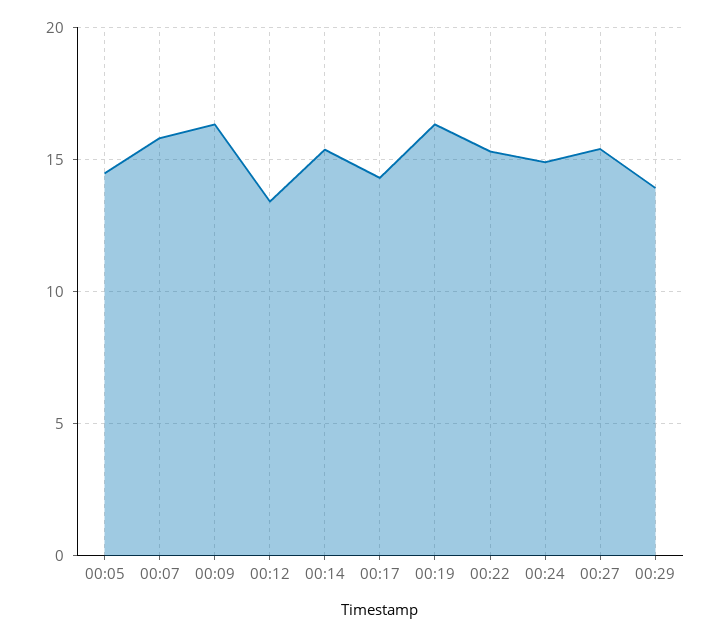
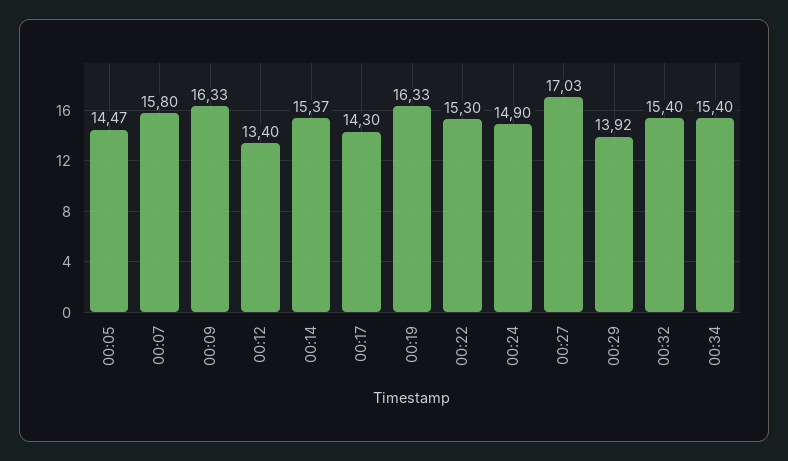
00:27: 15.5 -> 17.03
00:32: none -> 15.4
00:34: none -> 15.4

